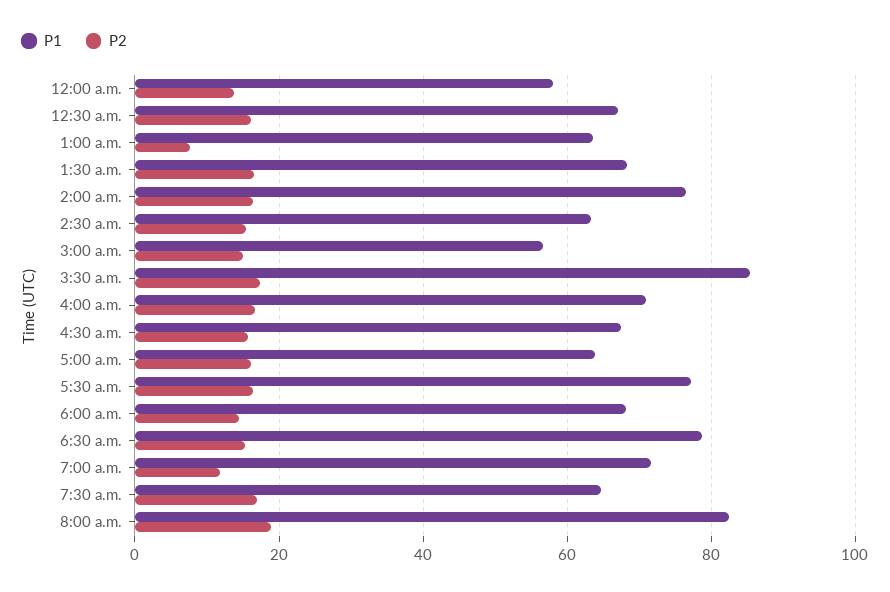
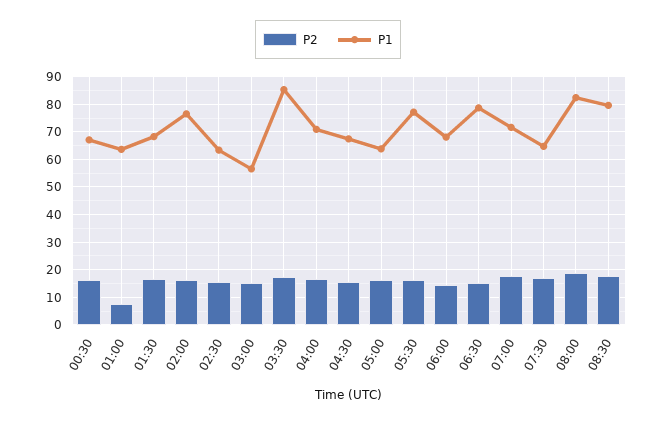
P1, 12:00 a.m.: 58 -> none
P2, 12:00 a.m.: 14 -> none
P2, 7:00 a.m.: 12 -> 17.5
P2, 08:30: none -> 17.5
P1, 08:30: none -> 80

